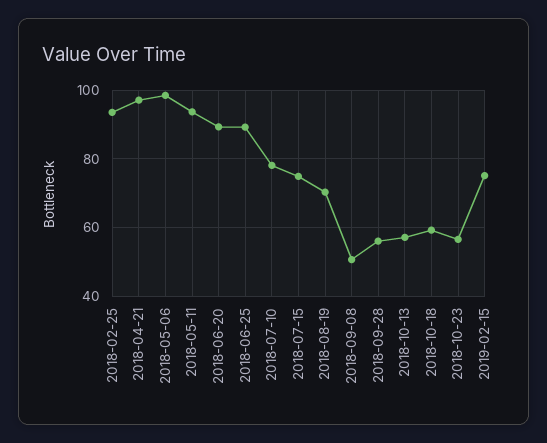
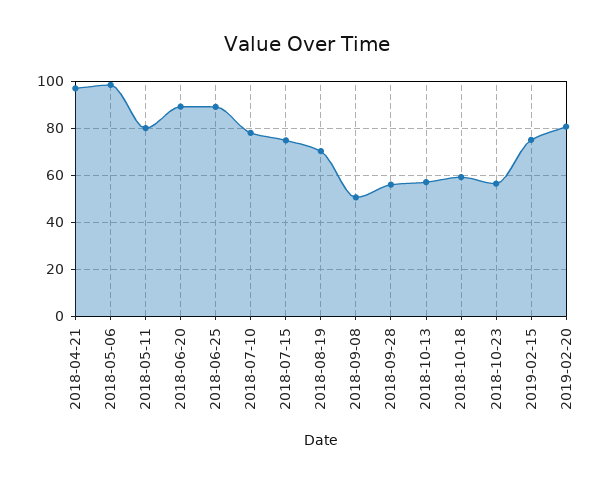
2018-02-25: 94 -> none
2018-05-11: 94 -> 80
2019-02-20: none -> 80

